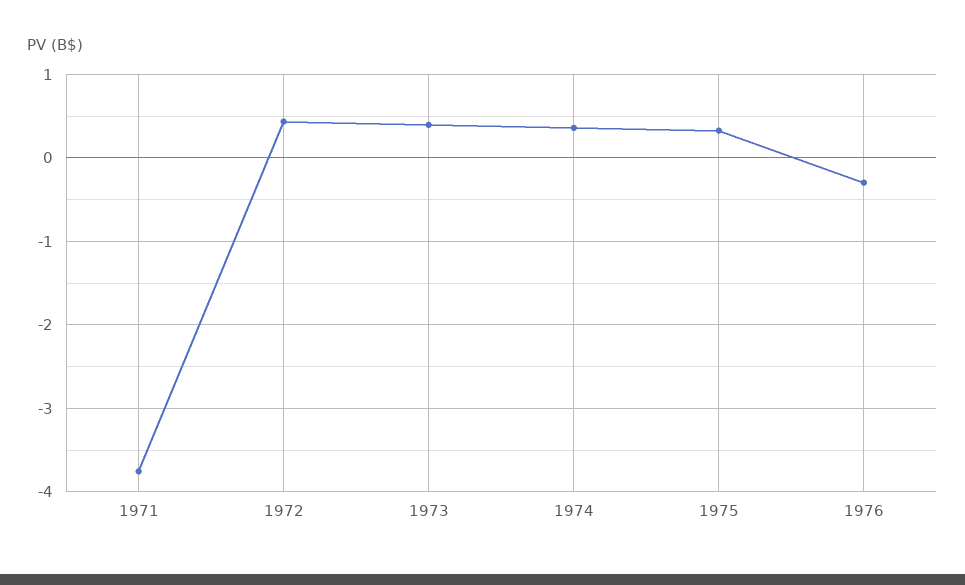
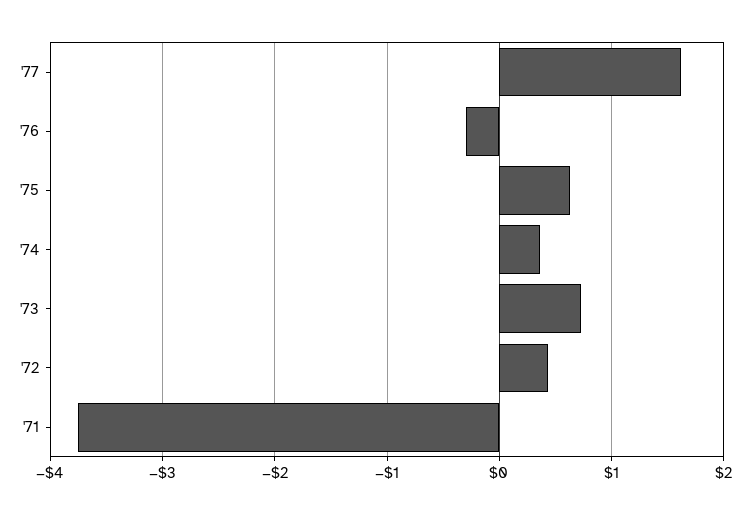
1973: 0.4 -> 0.7
1975: 0.3 -> 0.6
'77: none -> 1.6

